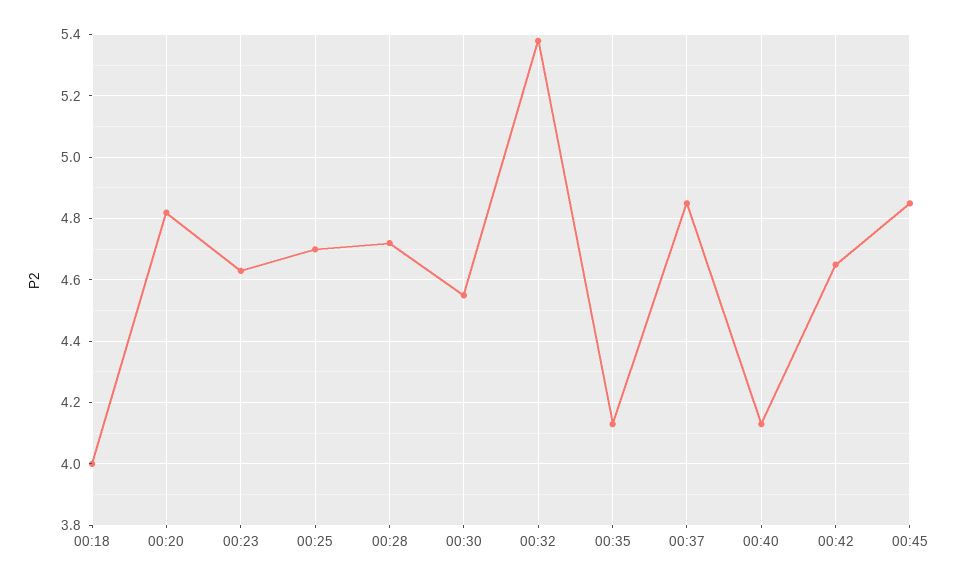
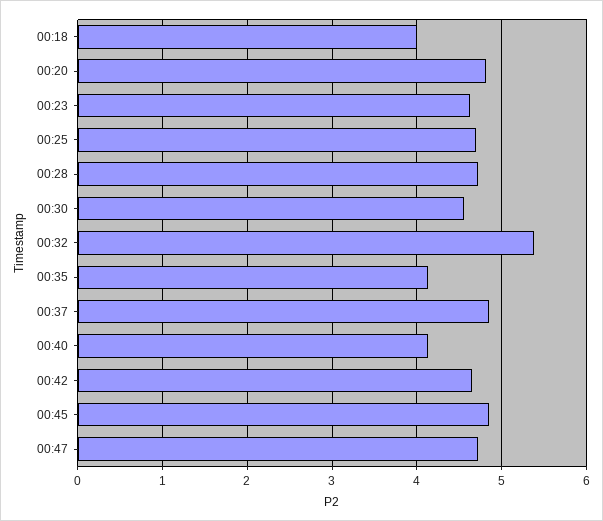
00:47: none -> 4.7

